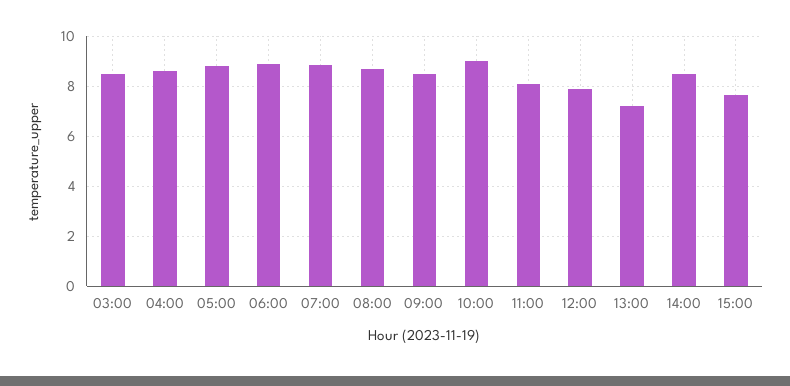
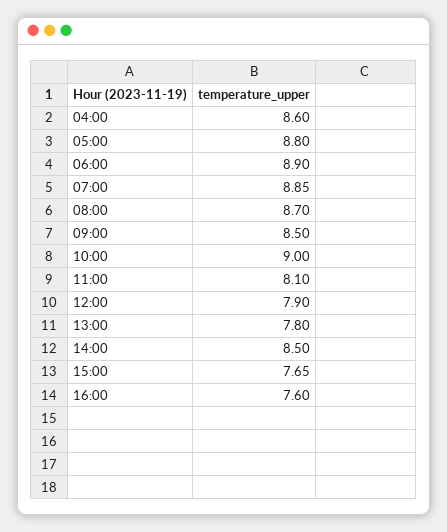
03:00: 8.5 -> none
13:00: 7.25 -> 7.8
16:00: none -> 7.6

